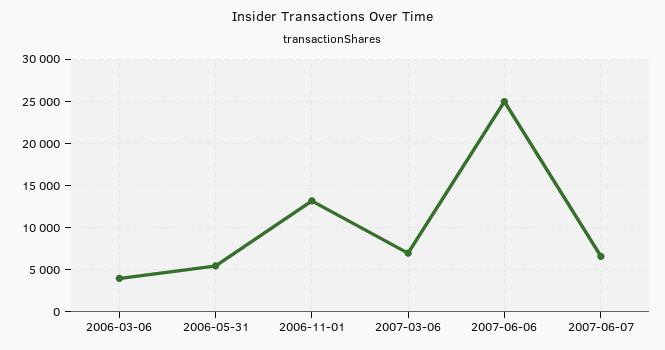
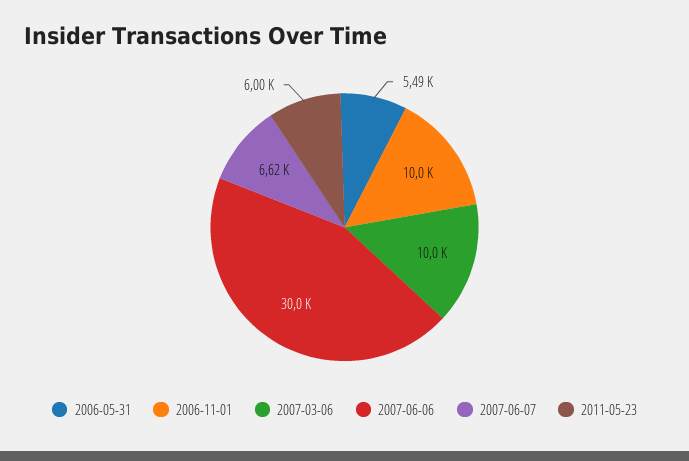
2006-03-06: 4000 -> none
2006-11-01: 13000 -> 10000
2007-03-06: 7000 -> 10000
2007-06-06: 25000 -> 30000
2011-05-23: none -> 6000

